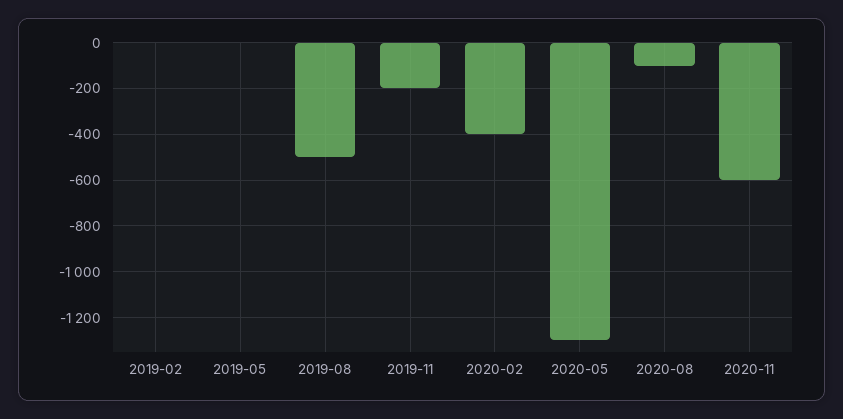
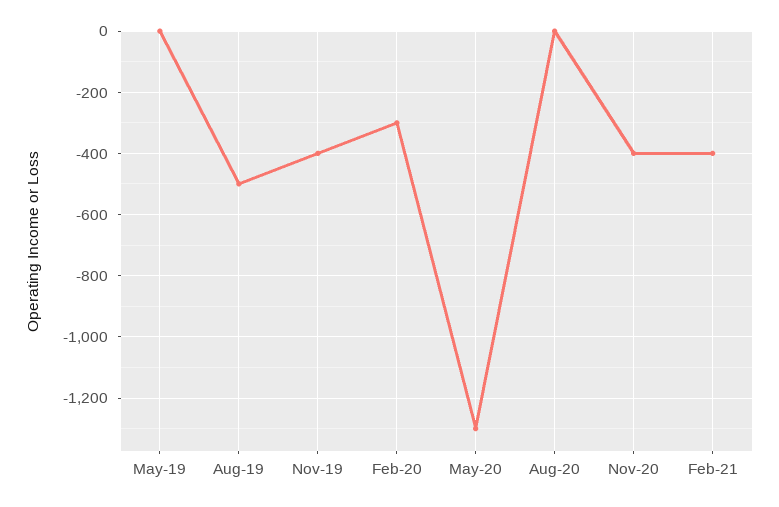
2019-02: 0 -> none
2019-11: -200 -> -400
2020-02: -400 -> -300
2020-08: -100 -> 0
2020-11: -600 -> -400
Feb-21: none -> -400

